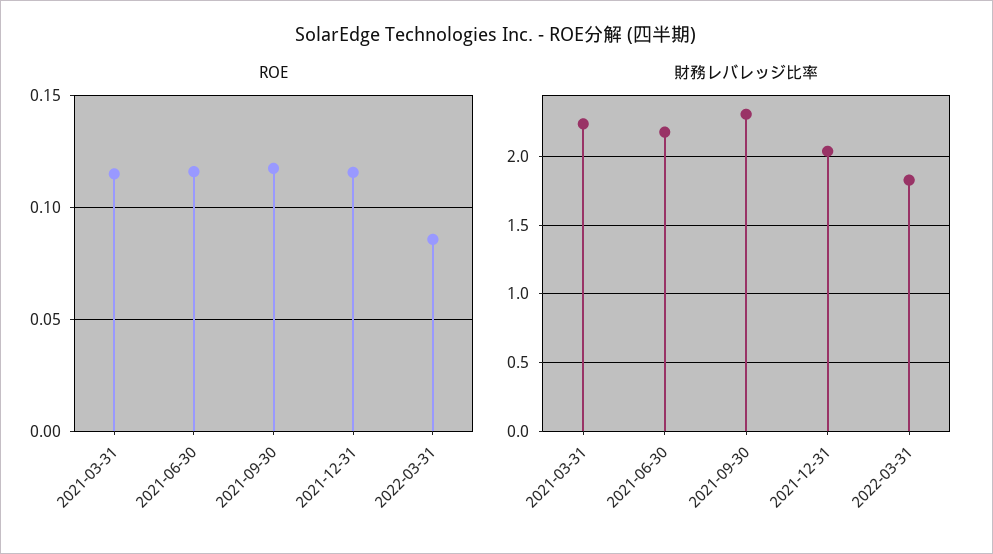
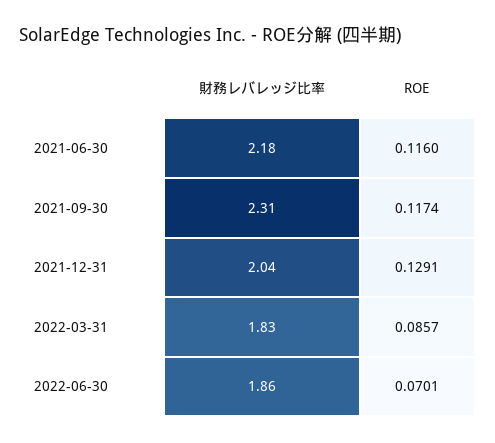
ROE, 2021-03-31: 0.115 -> none
ROE, 2021-12-31: 0.115 -> 0.1291
財務レバレッジ比率, 2021-03-31: 2.25 -> none
財務レバレッジ比率, 2022-06-30: none -> 1.86
ROE, 2022-06-30: none -> 0.0701

